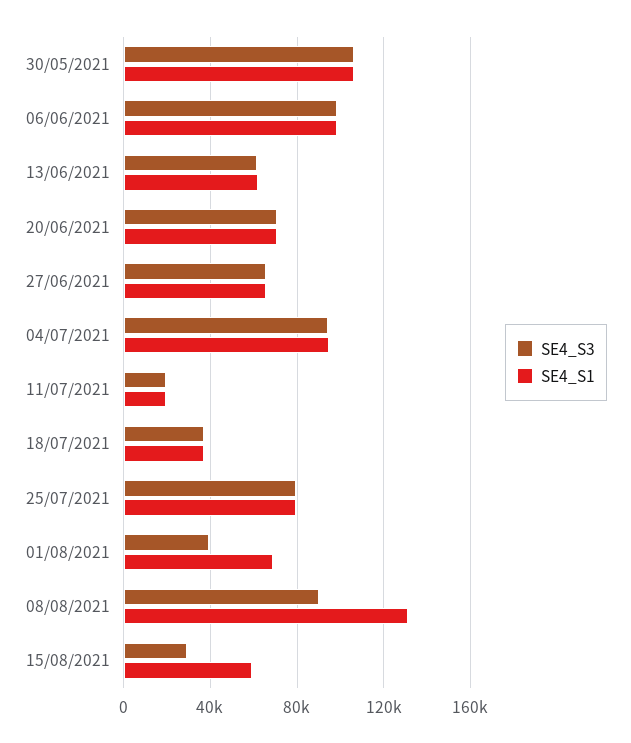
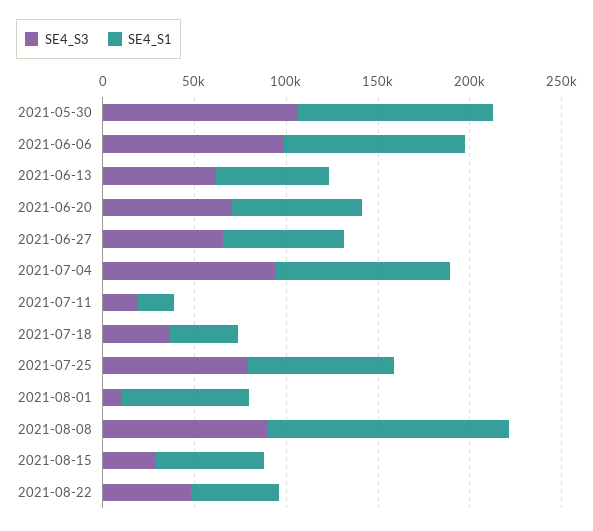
SE4_S3, 01/08/2021: 40000 -> 10000
SE4_S3, 2021-08-22: none -> 50000
SE4_S1, 2021-08-22: none -> 50000

